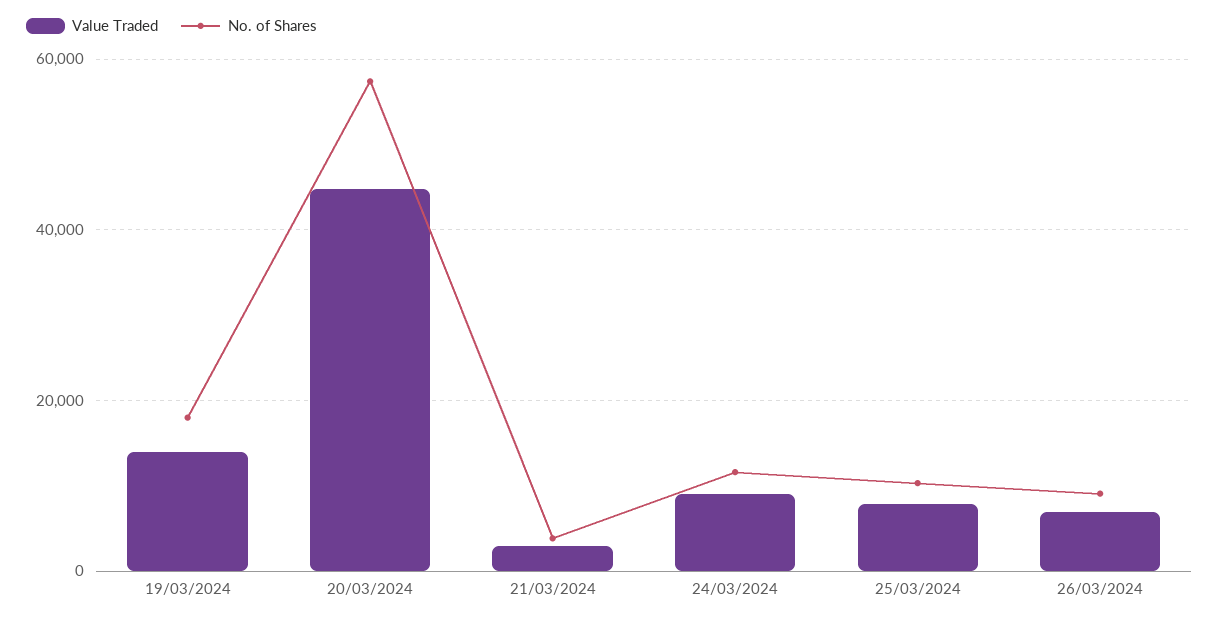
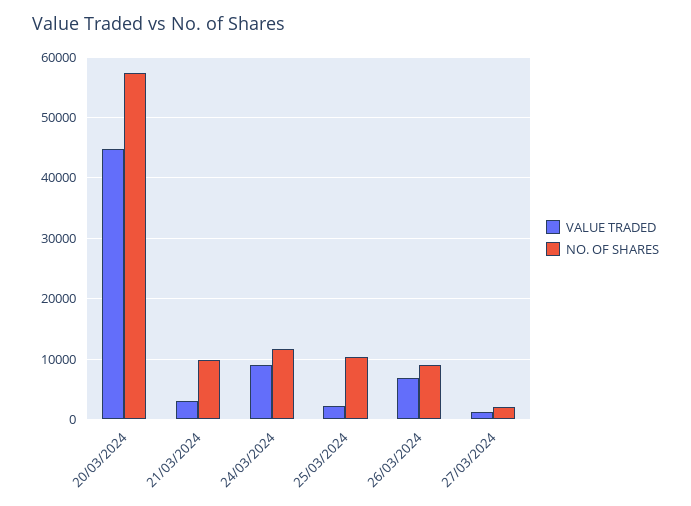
Value Traded, 19/03/2024: 14000 -> none
No. of Shares, 19/03/2024: 18000 -> none
No. of Shares, 21/03/2024: 4000 -> 10000
Value Traded, 25/03/2024: 8000 -> 2000
Value Traded, 27/03/2024: none -> 1000
No. of Shares, 27/03/2024: none -> 2000

